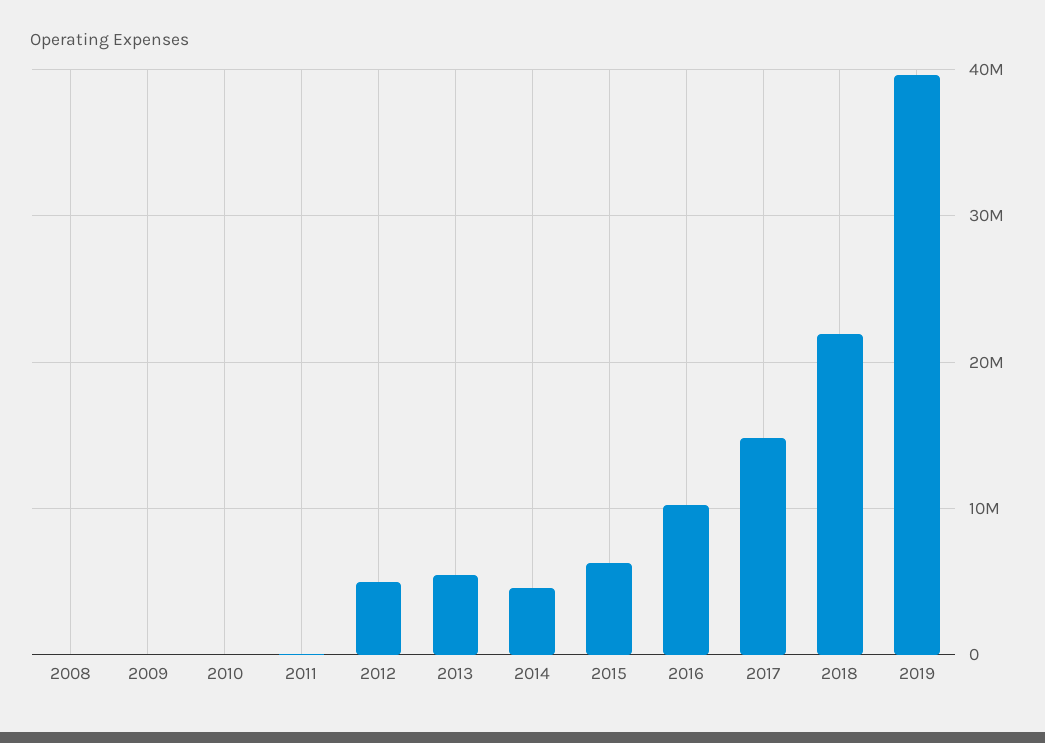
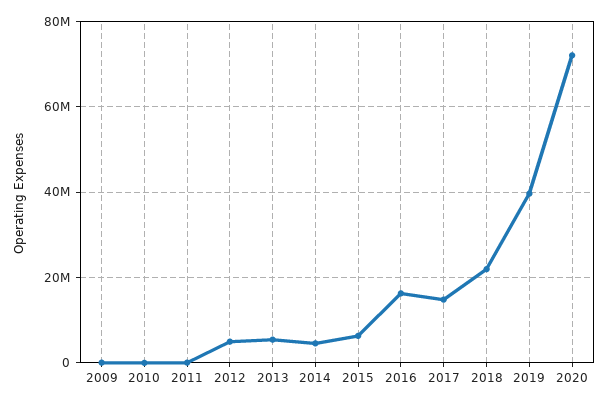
2008: 0 -> none
2016: 10000000 -> 16000000
2020: none -> 72000000

